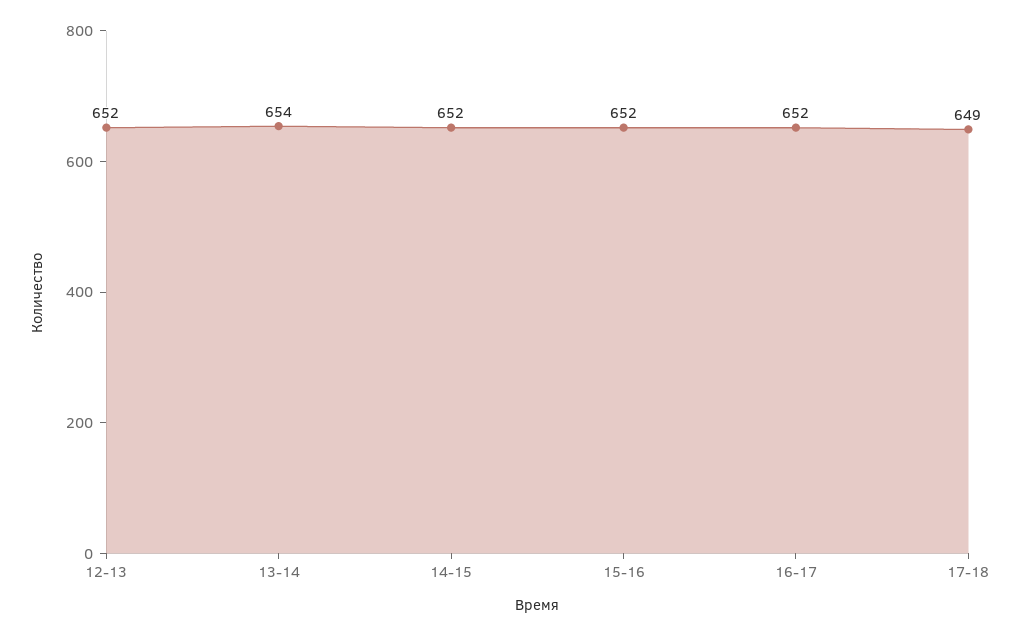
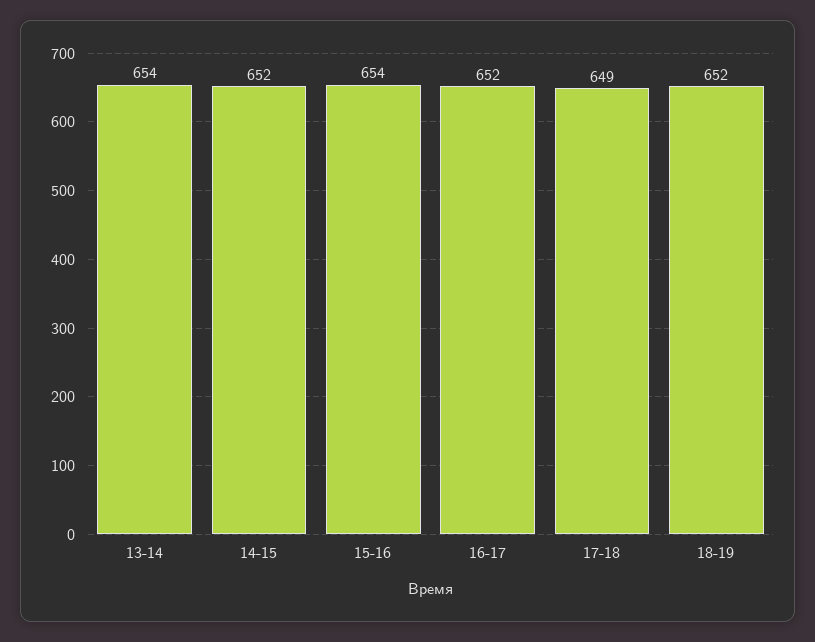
12-13: 652 -> none
15-16: 652 -> 654
18-19: none -> 652

